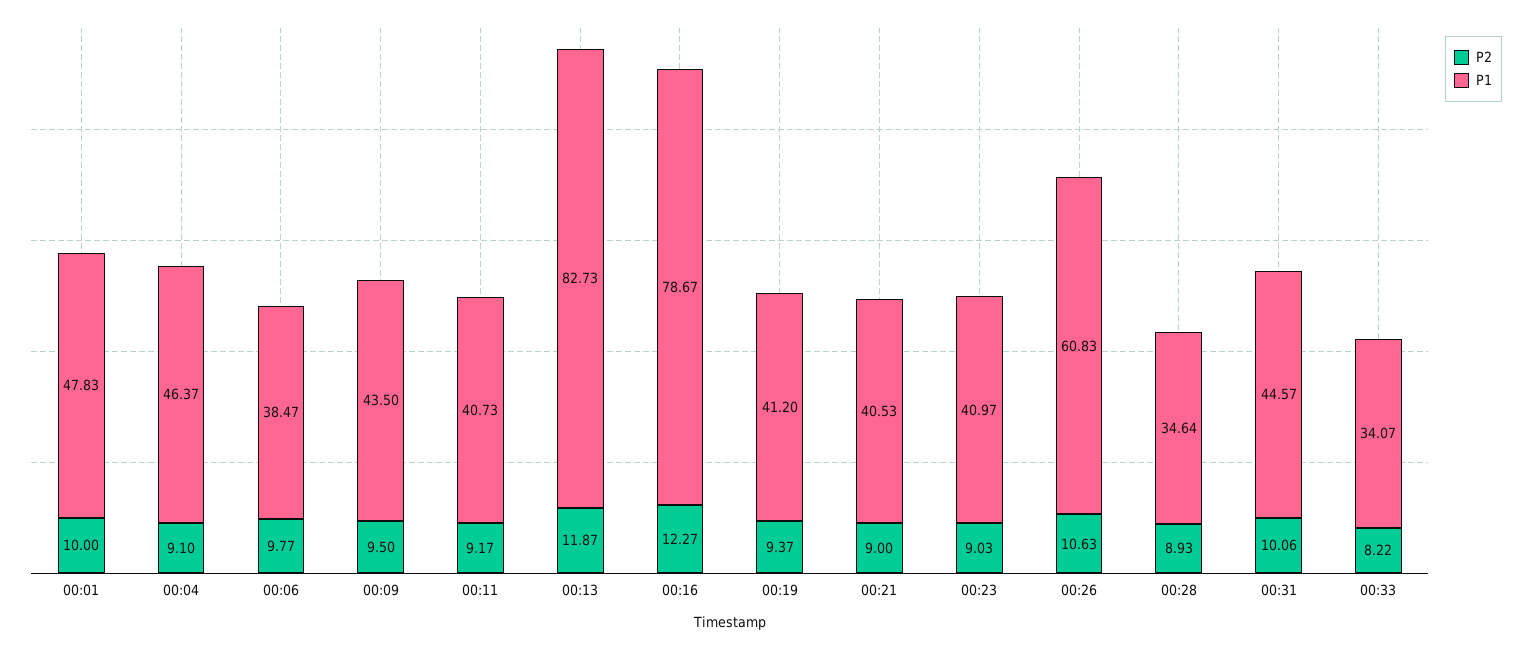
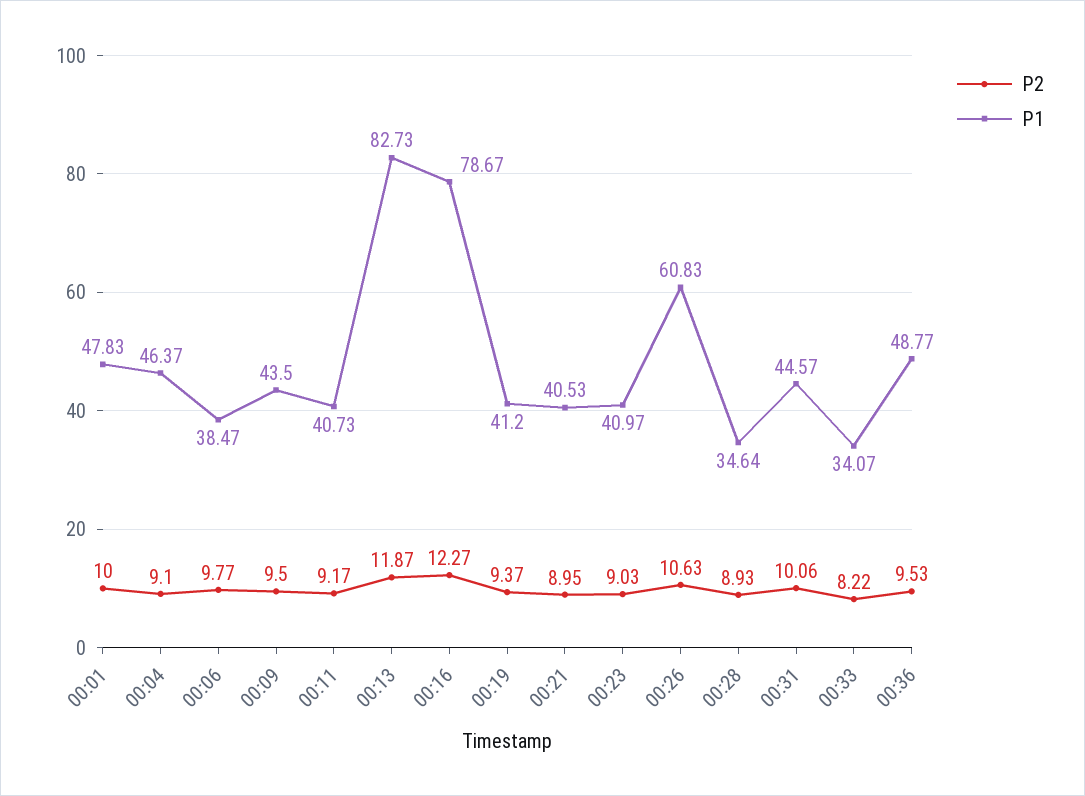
P2, 00:21: 9 -> 8.95
P2, 00:36: none -> 9.53
P1, 00:36: none -> 48.77

